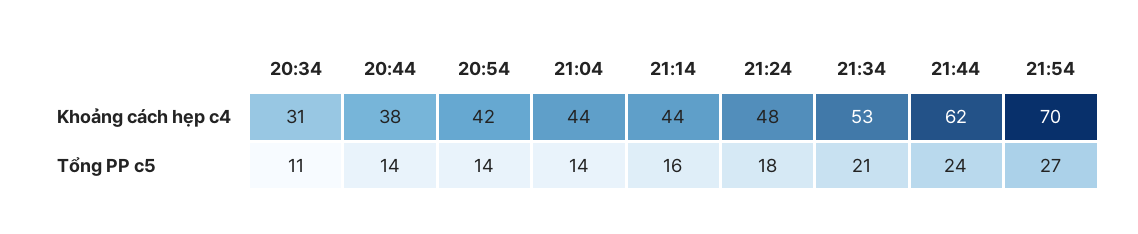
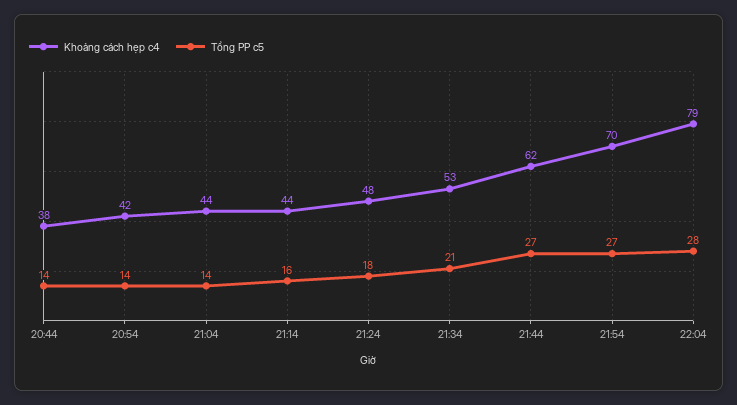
Khoảng cách hẹp c4, 20:34: 31 -> none
Tổng PP c5, 20:34: 11 -> none
Tổng PP c5, 21:44: 24 -> 27
Khoảng cách hẹp c4, 22:04: none -> 79
Tổng PP c5, 22:04: none -> 28

